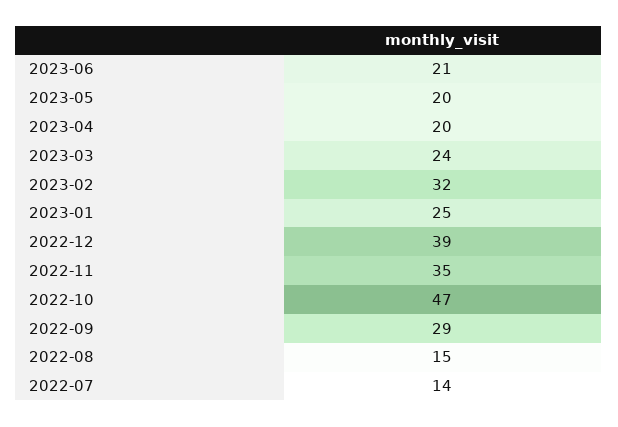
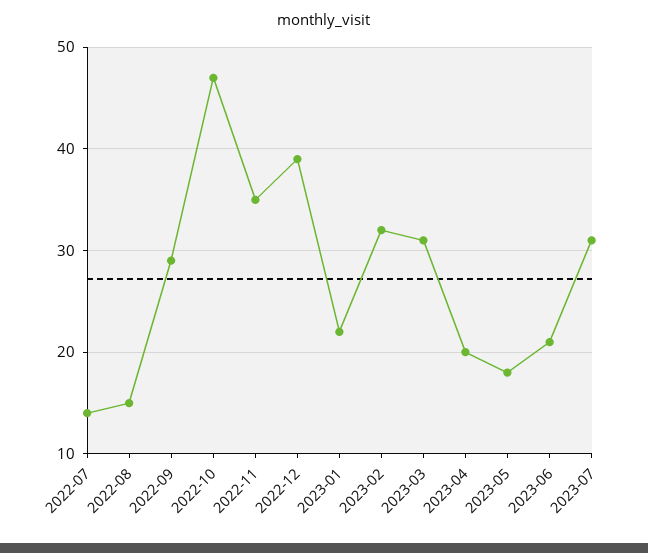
2023-05: 20 -> 18
2023-03: 24 -> 31
2023-01: 25 -> 22
2023-07: none -> 31

